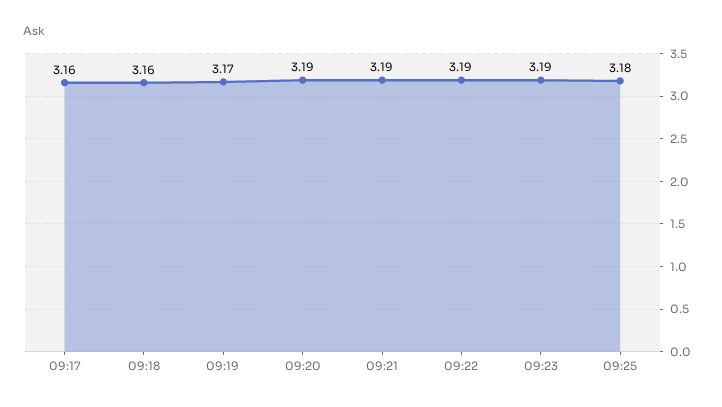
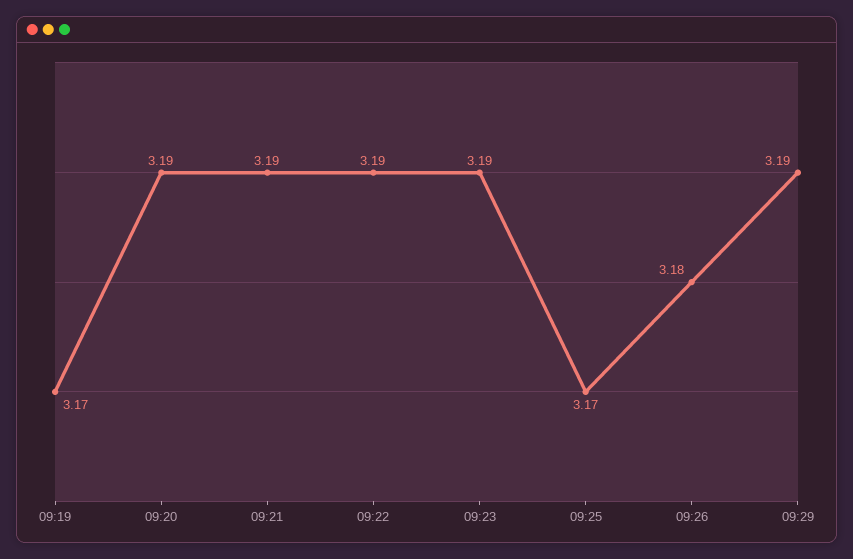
09:17: 3.16 -> none
09:18: 3.16 -> none
09:25: 3.18 -> 3.17
09:26: none -> 3.18
09:29: none -> 3.19

